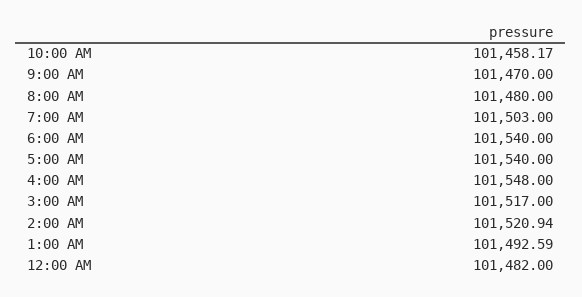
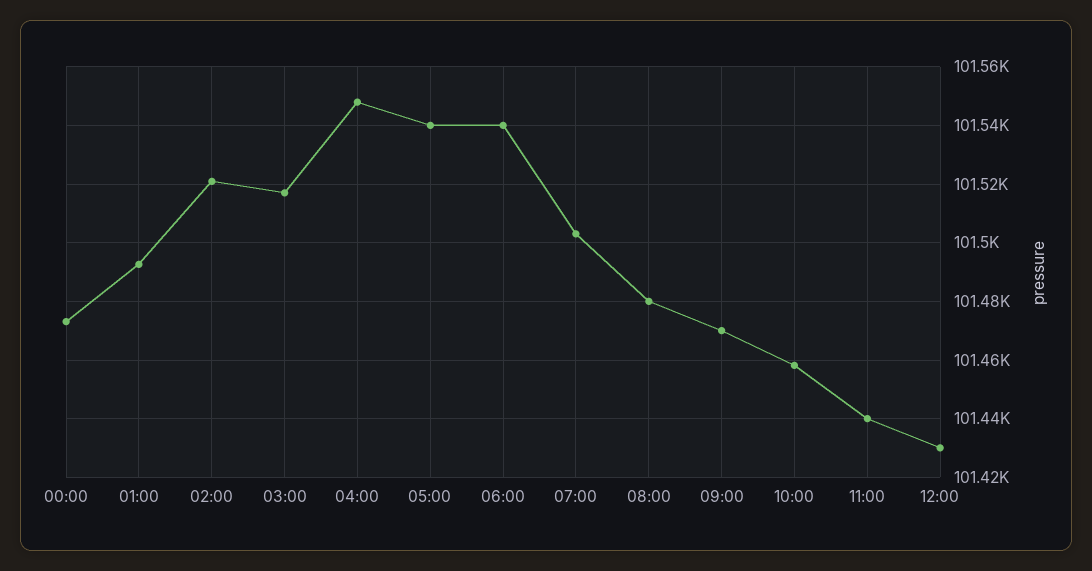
12:00 AM: 101482 -> 101472.5
11:00: none -> 101440
12:00: none -> 101430

